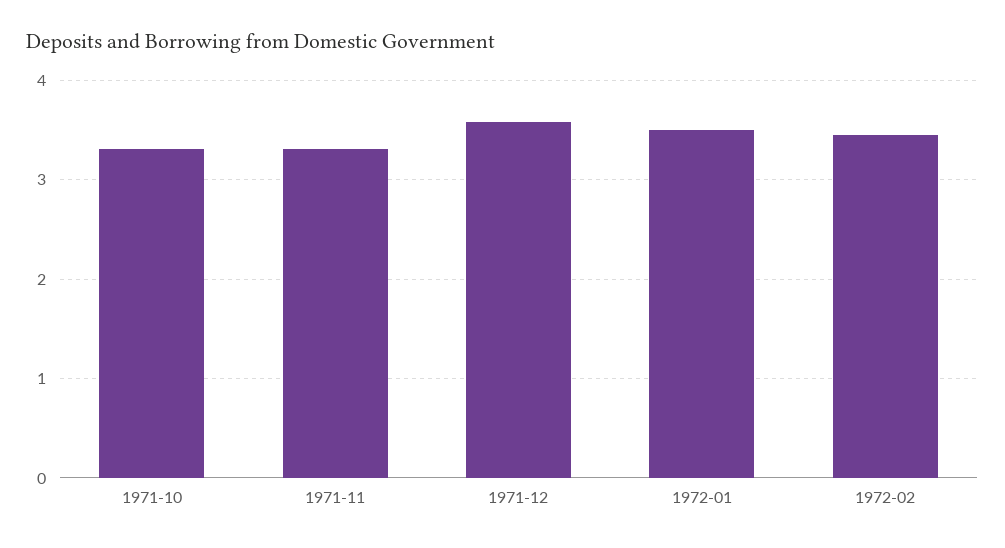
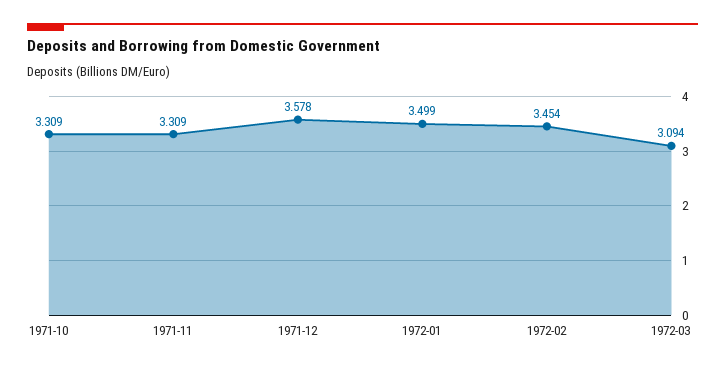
1972-03: none -> 3.094

